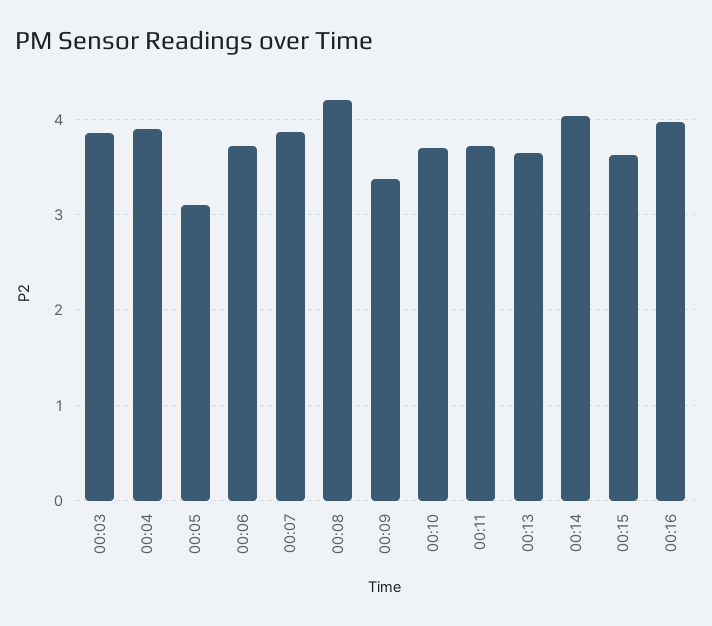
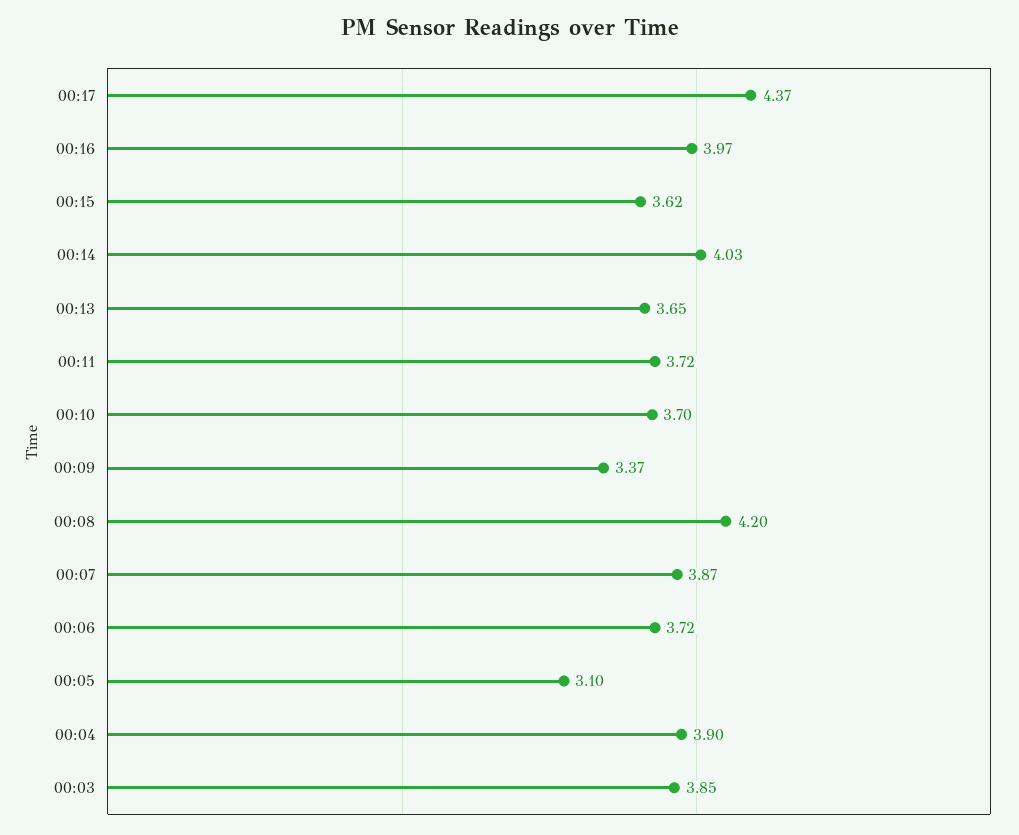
00:17: none -> 4.37

